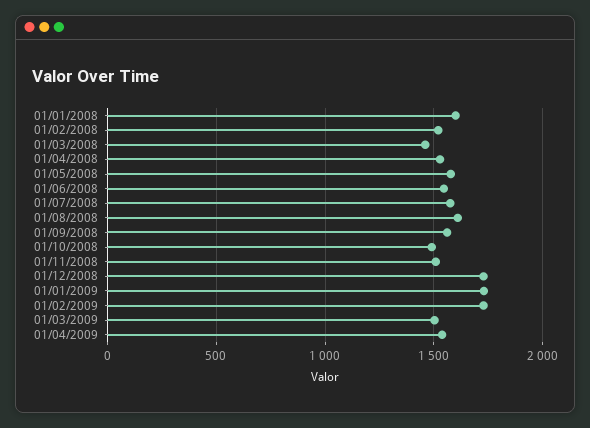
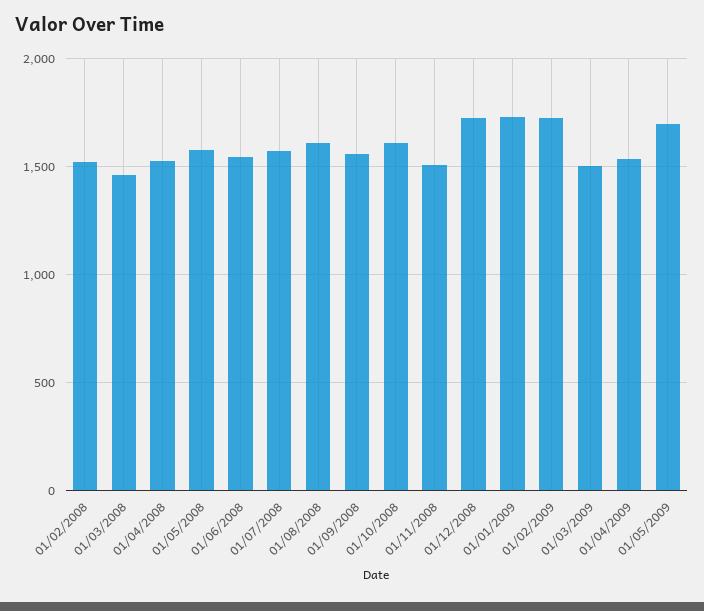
01/01/2008: 1600 -> none
01/10/2008: 1500 -> 1600
01/05/2009: none -> 1700

